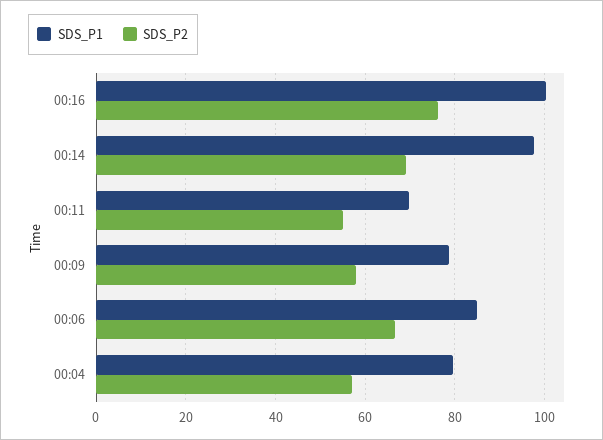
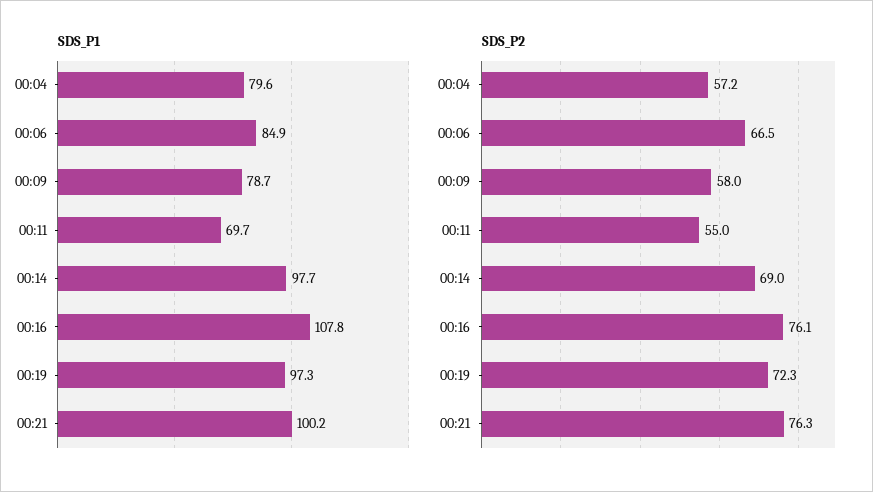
SDS_P1, 00:16: 100 -> 107.8
SDS_P1, 00:19: none -> 97.3
SDS_P1, 00:21: none -> 100.2
SDS_P2, 00:19: none -> 72.3
SDS_P2, 00:21: none -> 76.3

